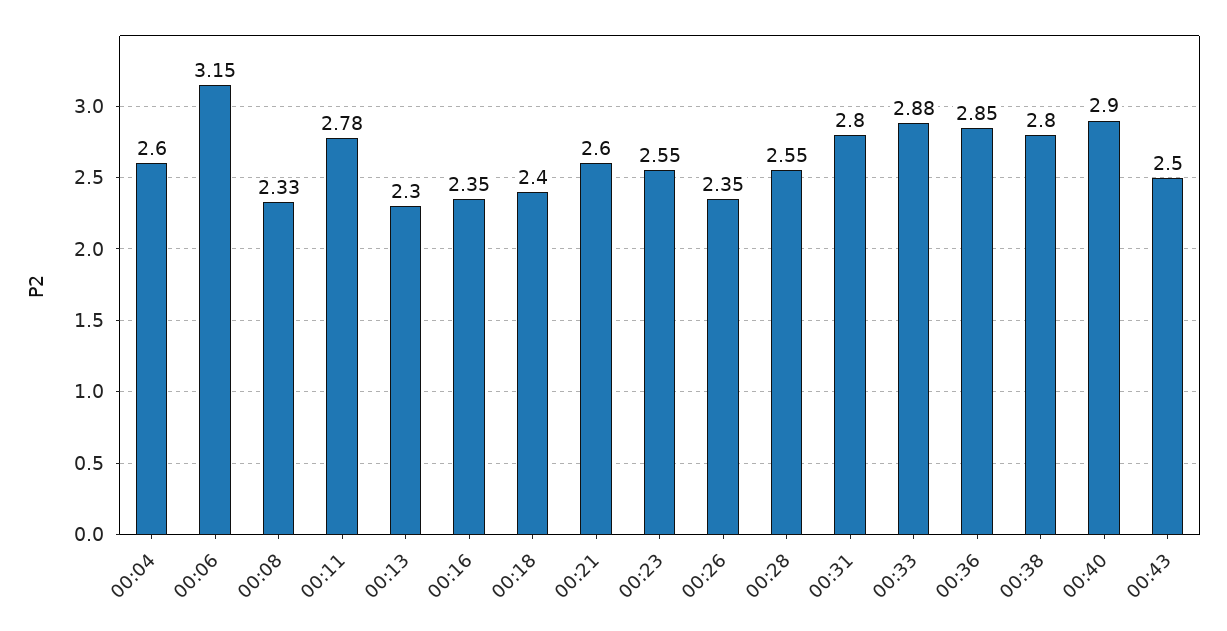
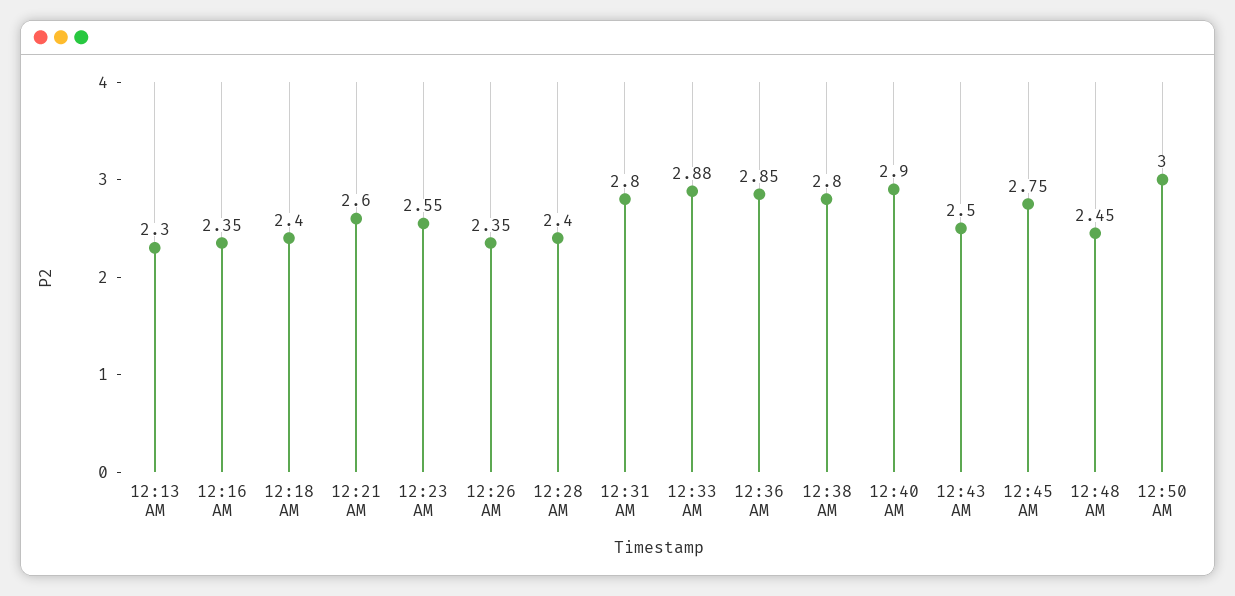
00:04: 2.6 -> none
00:06: 3.15 -> none
00:08: 2.33 -> none
00:11: 2.78 -> none
00:28: 2.55 -> 2.4
12:45 AM: none -> 2.75
12:48 AM: none -> 2.45
12:50 AM: none -> 3

